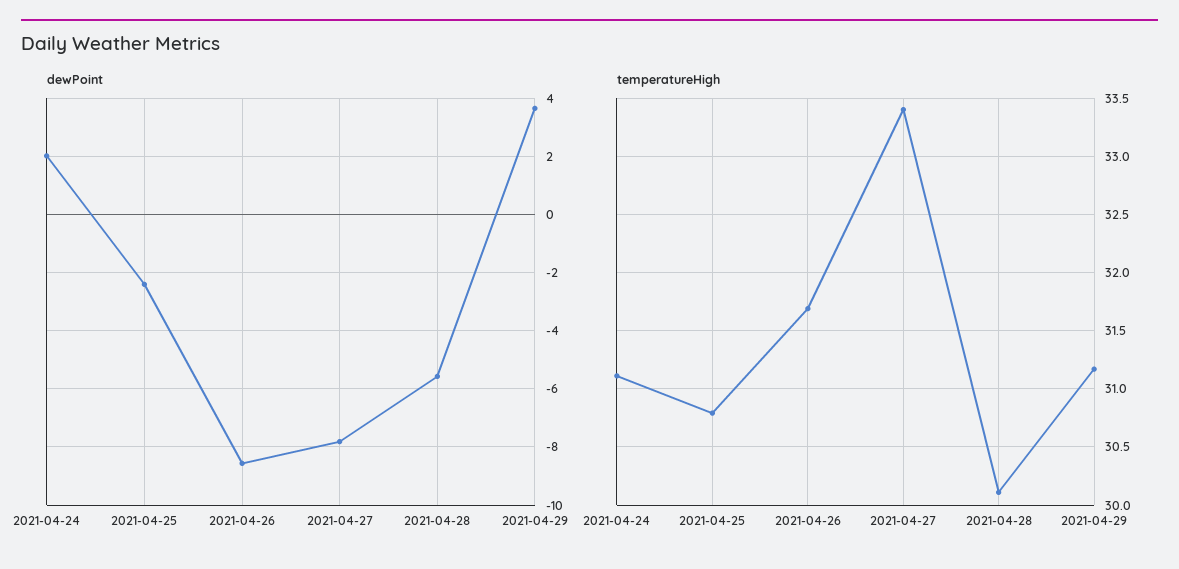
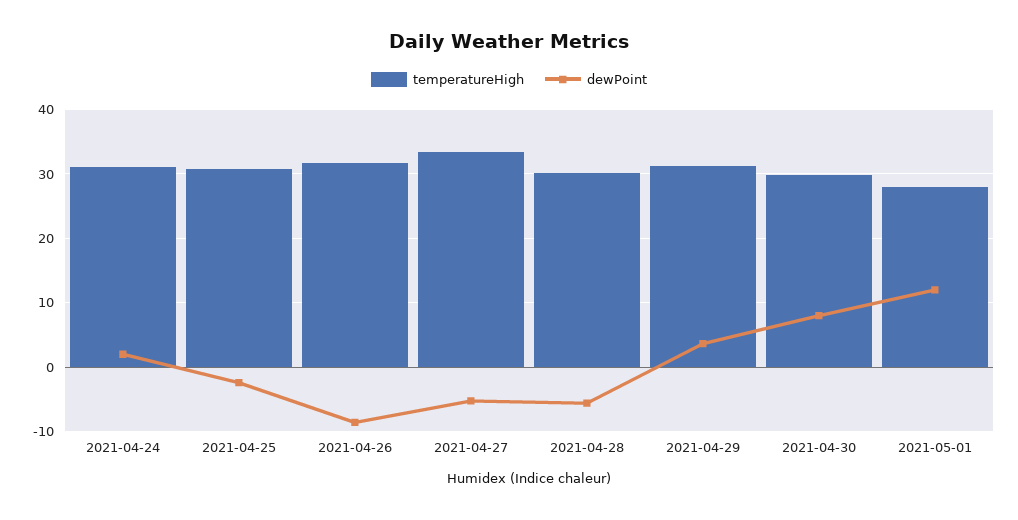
dewPoint, 2021-04-27: -7.75 -> -5
temperatureHigh, 2021-04-30: none -> 30
dewPoint, 2021-04-30: none -> 8
temperatureHigh, 2021-05-01: none -> 28
dewPoint, 2021-05-01: none -> 12

